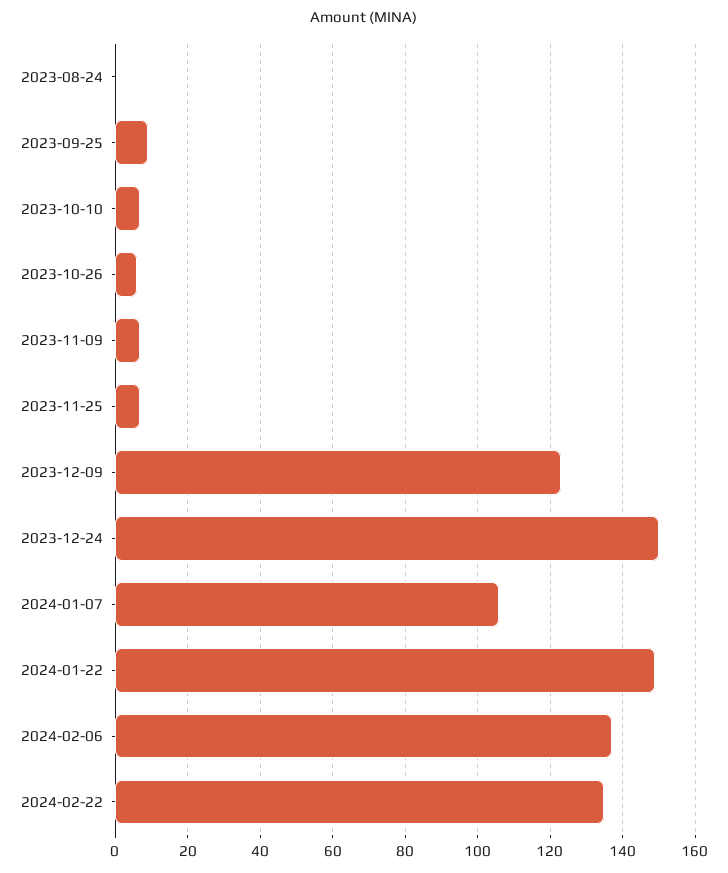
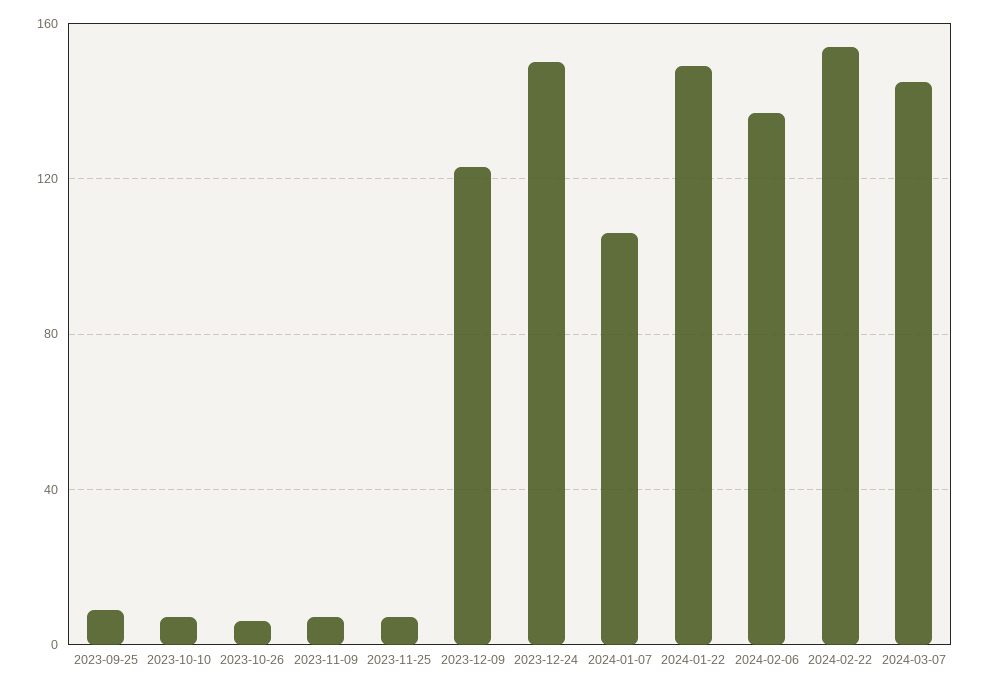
2023-08-24: 0 -> none
2024-02-22: 135 -> 155
2024-03-07: none -> 145

